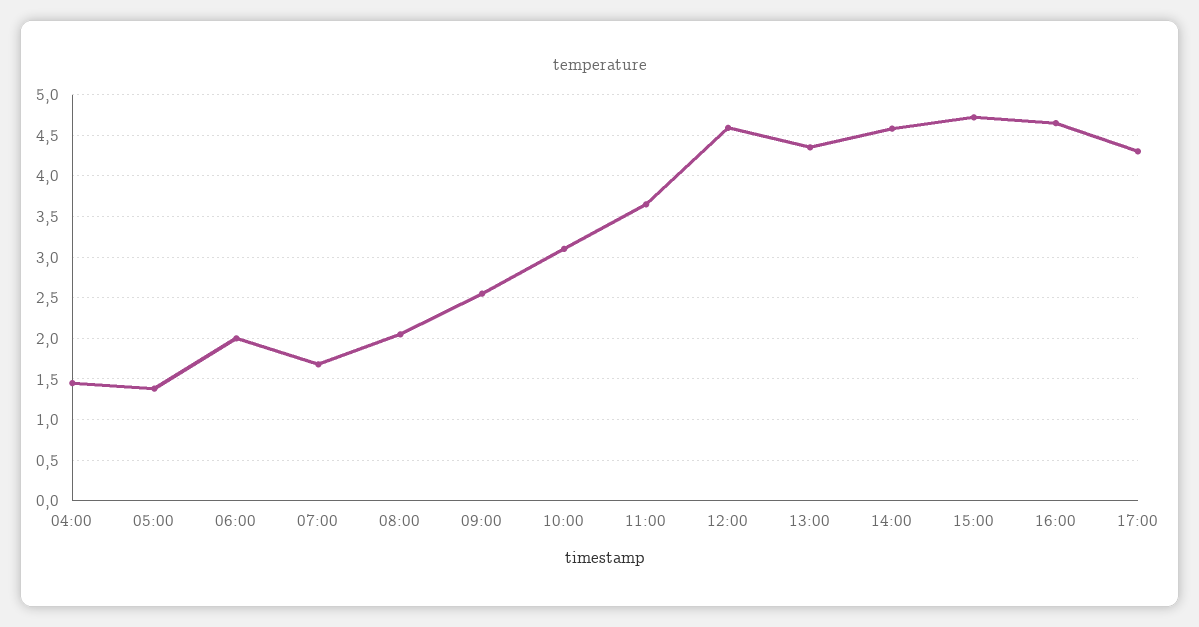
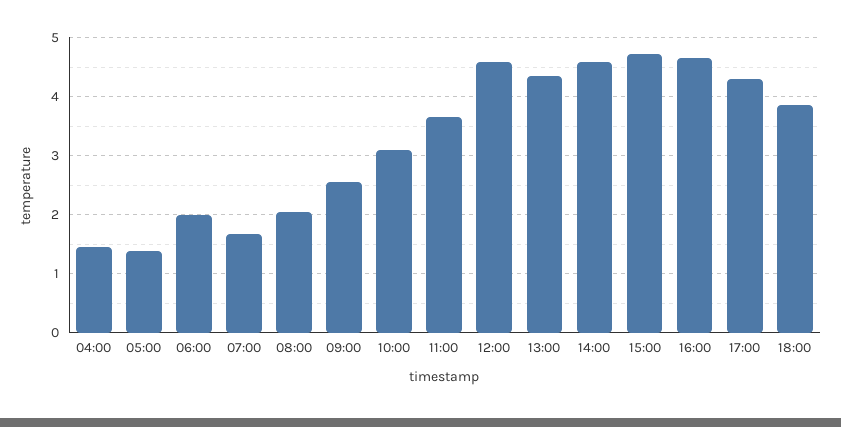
18:00: none -> 3.8

